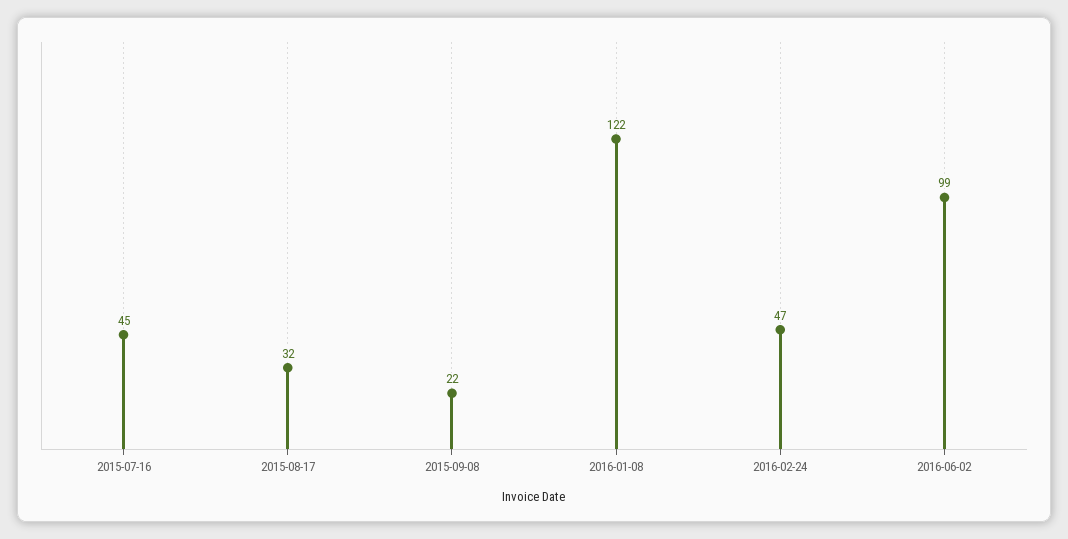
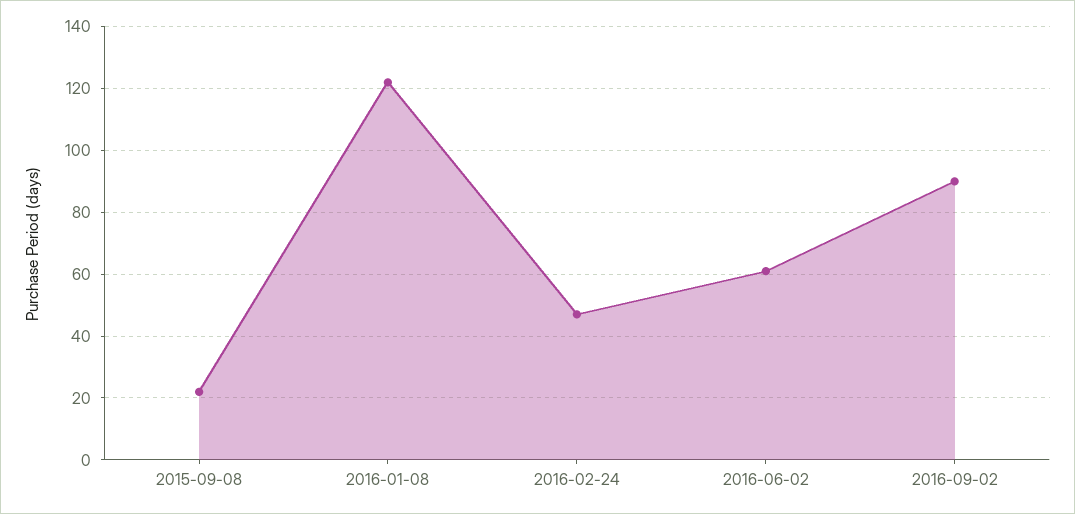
2015-07-16: 45 -> none
2015-08-17: 32 -> none
2016-06-02: 99 -> 60
2016-09-02: none -> 90

